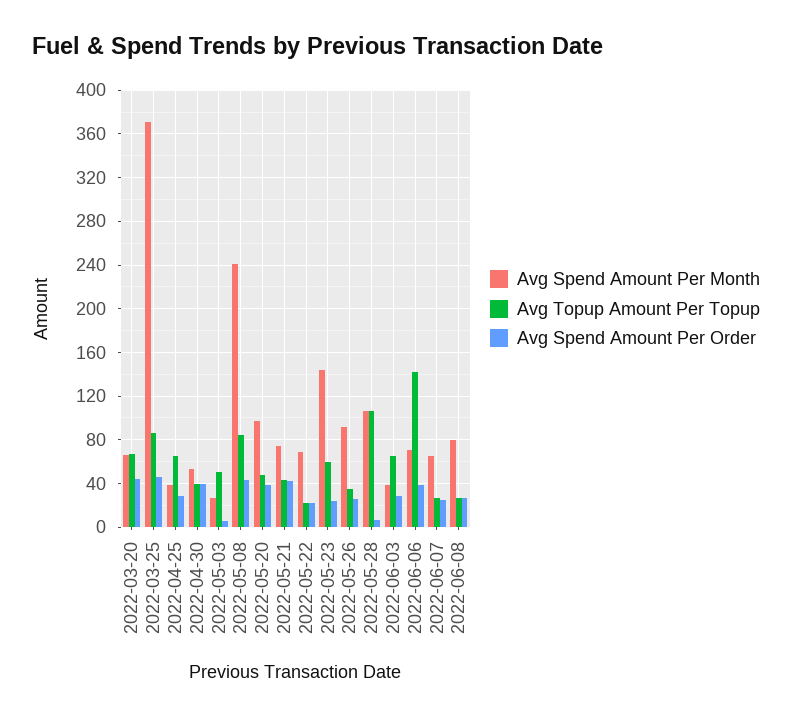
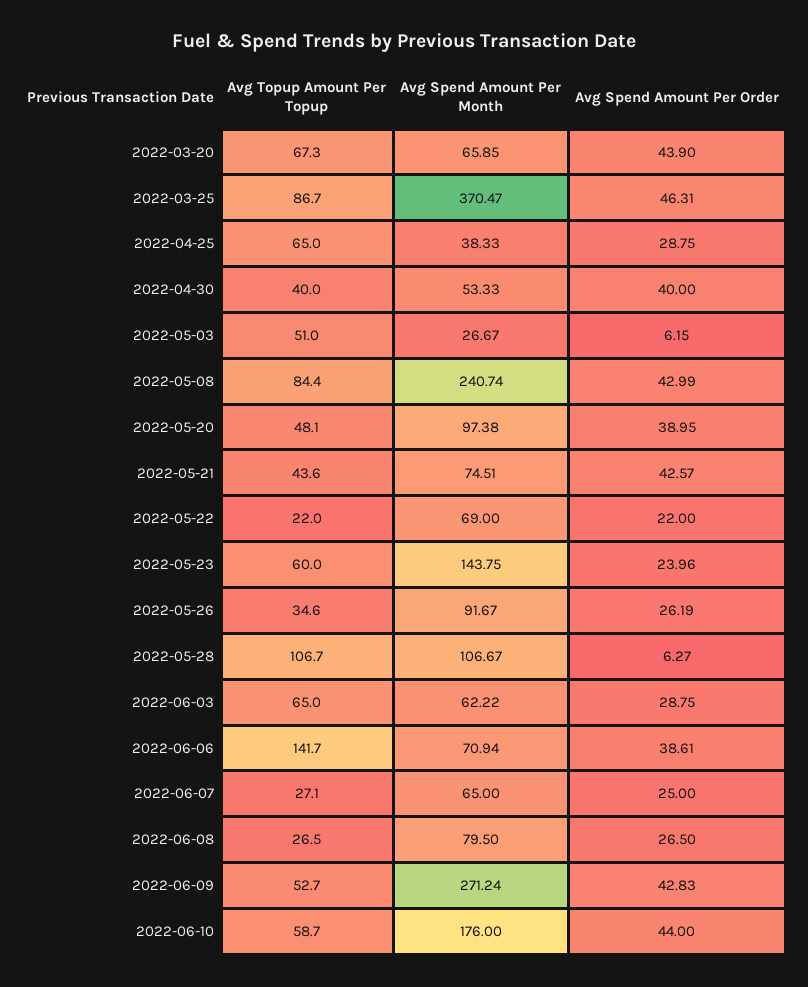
Avg Spend Amount Per Month, 2022-06-03: 40 -> 62.22
Avg Topup Amount Per Topup, 2022-06-09: none -> 52.7
Avg Spend Amount Per Month, 2022-06-09: none -> 271.24
Avg Spend Amount Per Order, 2022-06-09: none -> 42.83
Avg Topup Amount Per Topup, 2022-06-10: none -> 58.7
Avg Spend Amount Per Month, 2022-06-10: none -> 176
Avg Spend Amount Per Order, 2022-06-10: none -> 44

